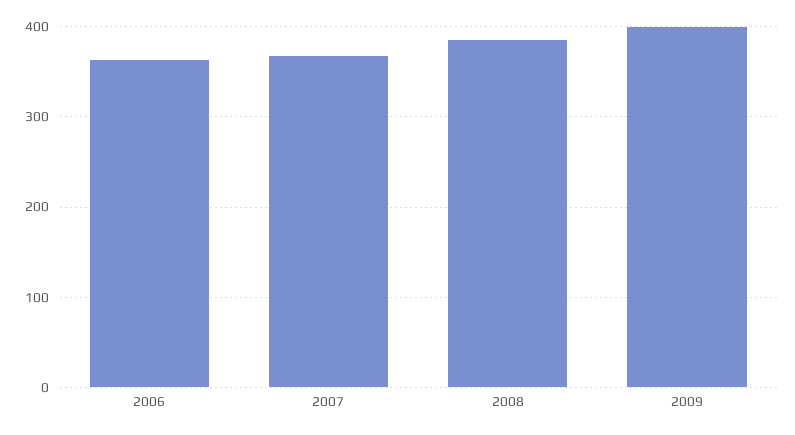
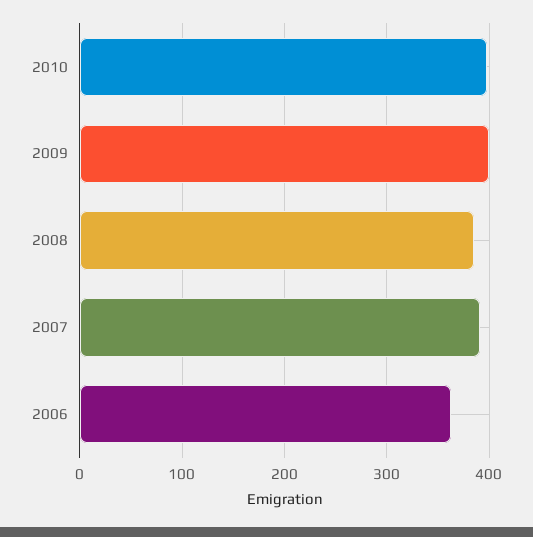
2007: 370 -> 390
2010: none -> 400

